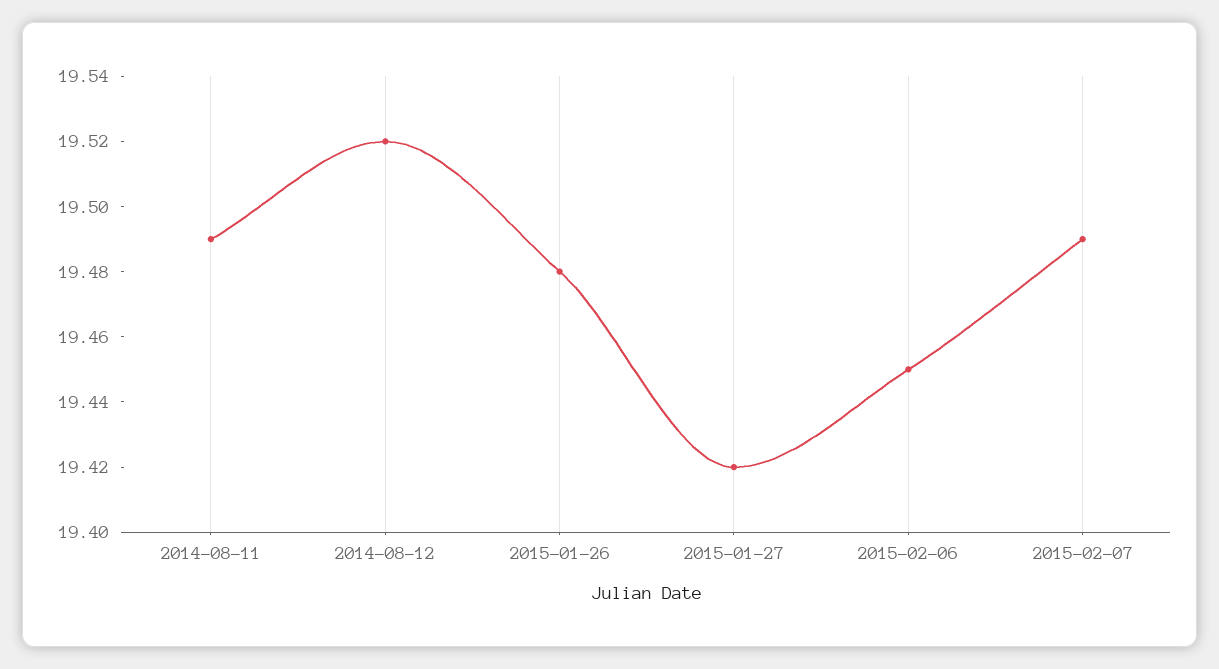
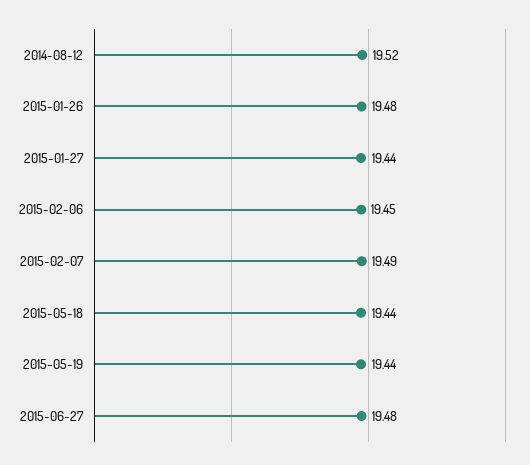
2014-08-11: 19.49 -> none
2015-01-27: 19.42 -> 19.44
2015-05-18: none -> 19.44
2015-05-19: none -> 19.44
2015-06-27: none -> 19.48

